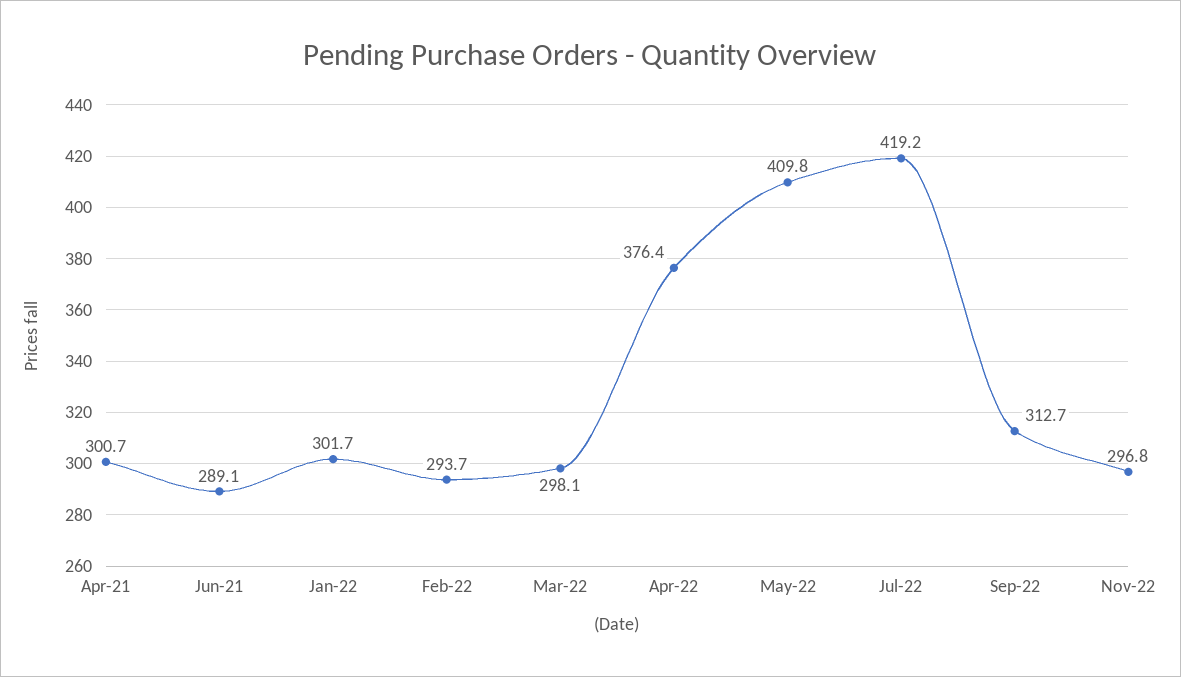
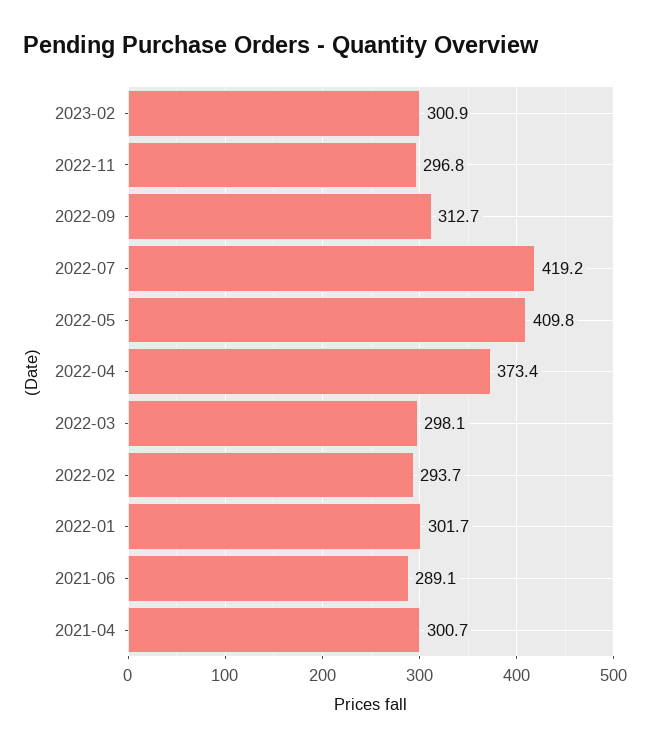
Apr-22: 376.4 -> 373.4
2023-02: none -> 300.9

